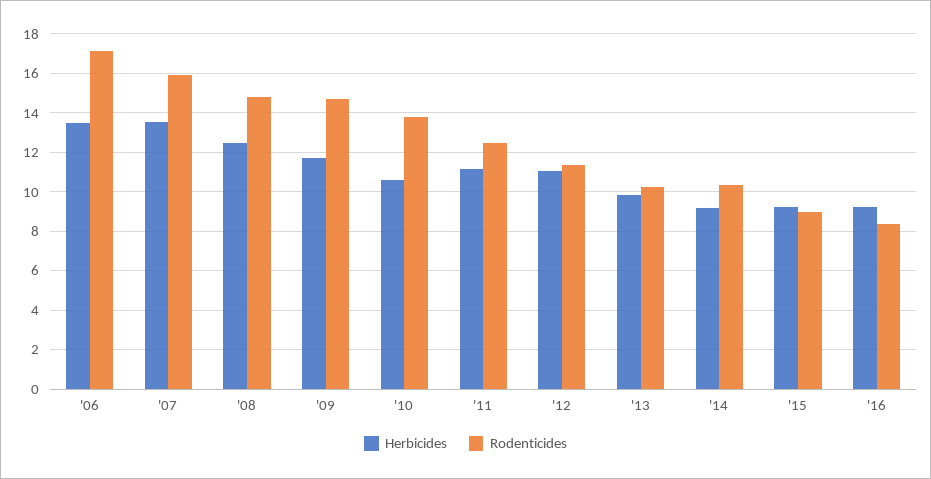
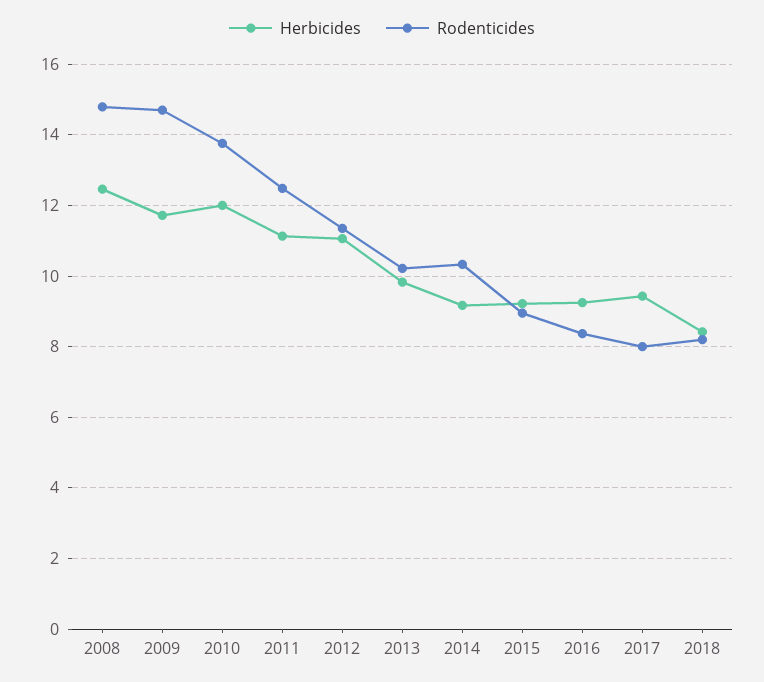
Herbicides, '06: 13.5 -> none
Rodenticides, '06: 17 -> none
Herbicides, '07: 13.5 -> none
Rodenticides, '07: 16 -> none
Herbicides, '10: 10.5 -> 12
Herbicides, 2017: none -> 9.4
Rodenticides, 2017: none -> 8
Herbicides, 2018: none -> 8.4
Rodenticides, 2018: none -> 8.2

